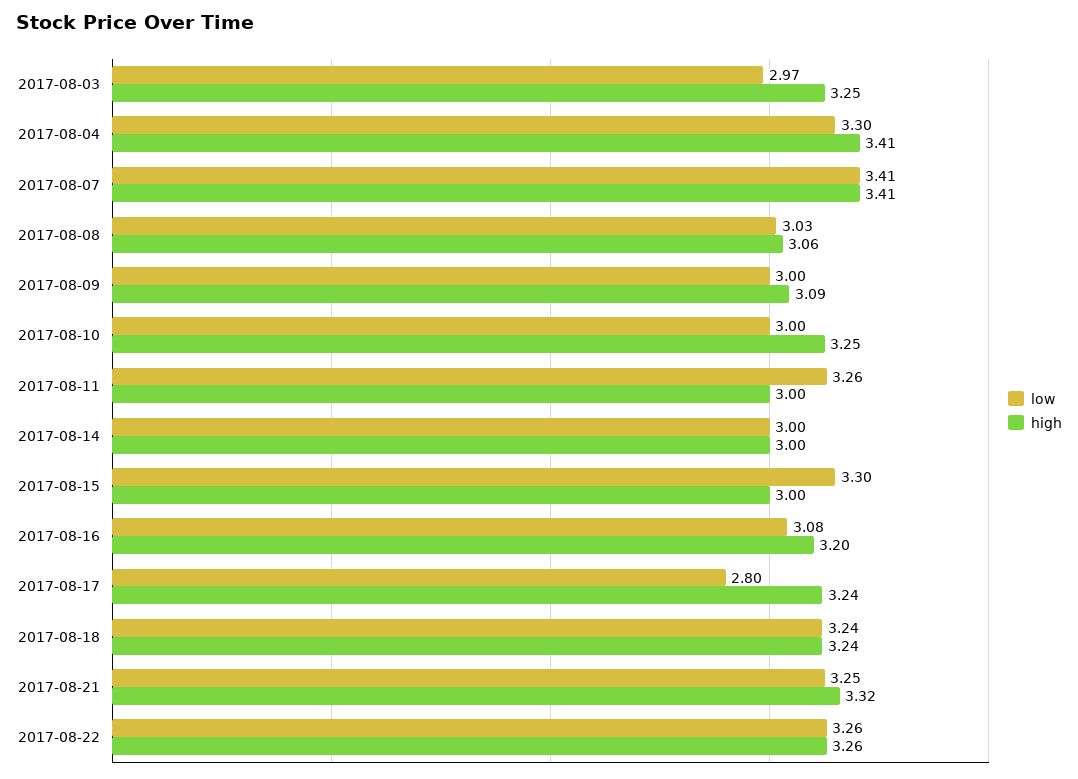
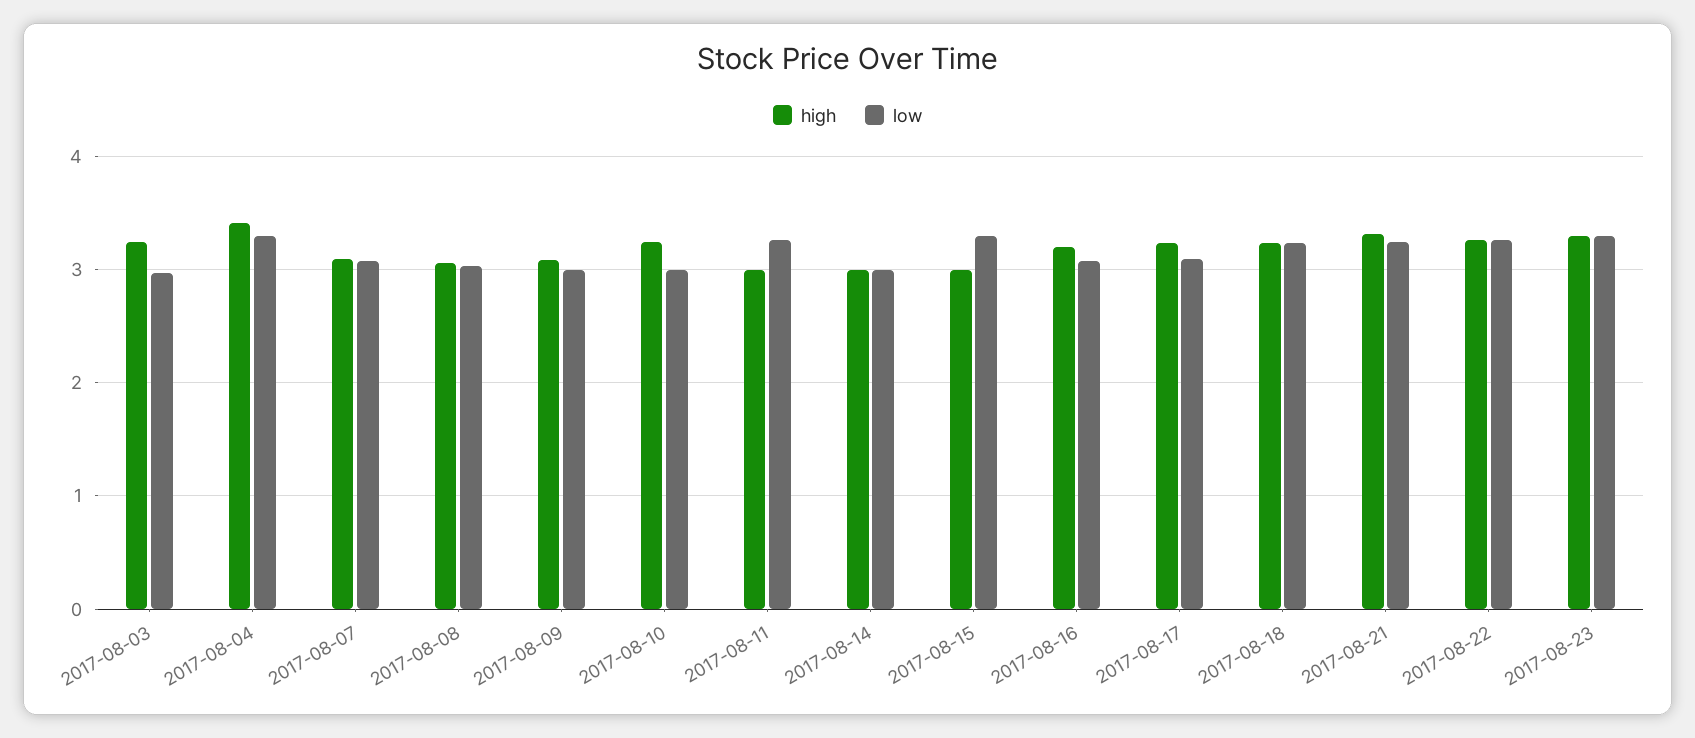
low, 2017-08-07: 3.41 -> 3.1
high, 2017-08-07: 3.41 -> 3.1
low, 2017-08-17: 2.8 -> 3.1
high, 2017-08-23: none -> 3.3
low, 2017-08-23: none -> 3.3

